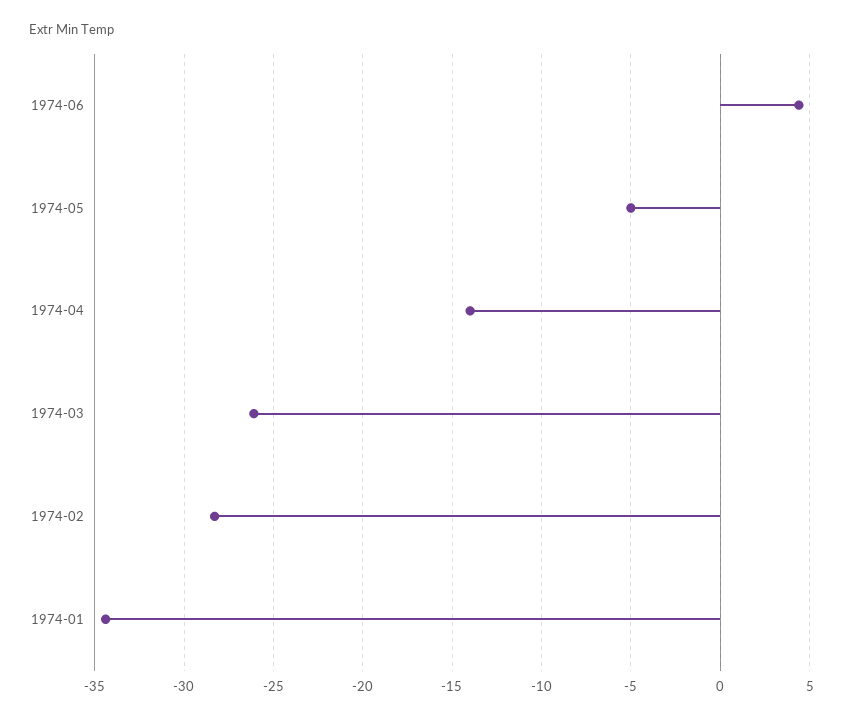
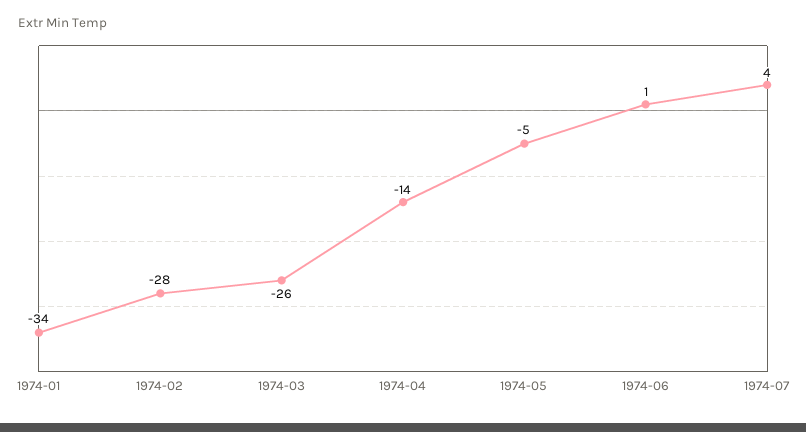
1974-06: 4.5 -> 1
1974-07: none -> 4

